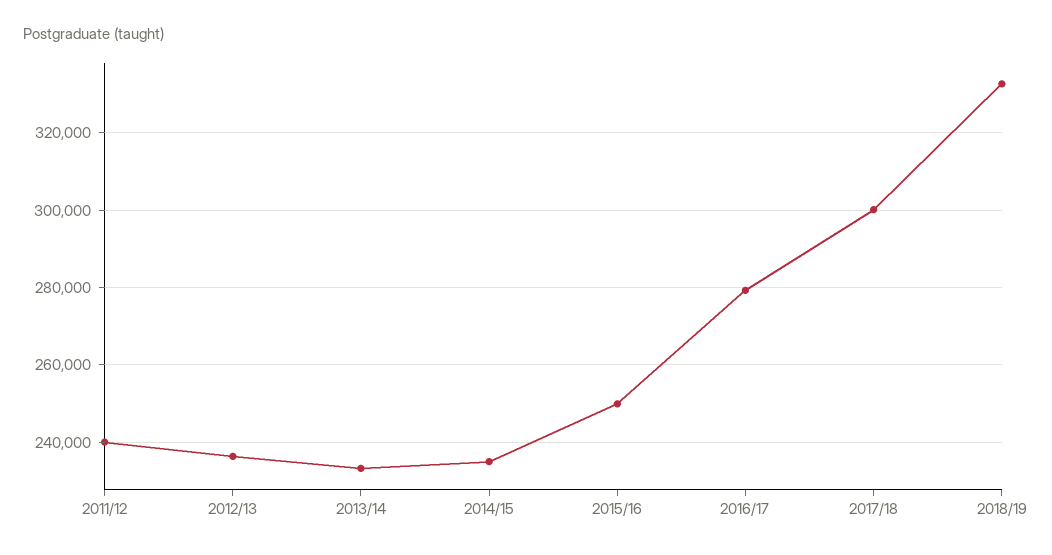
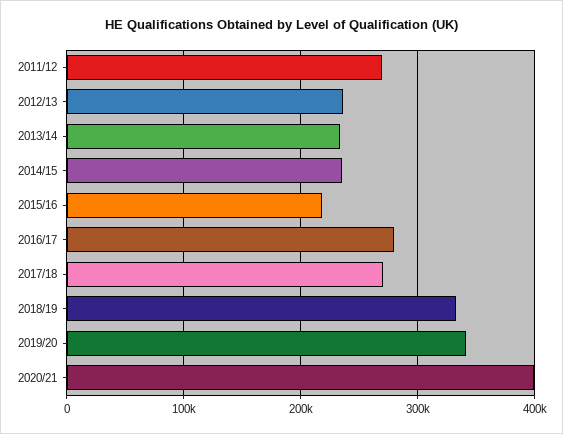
2011/12: 240000 -> 270000
2015/16: 250000 -> 220000
2017/18: 300000 -> 270000
2019/20: none -> 340000
2020/21: none -> 400000

